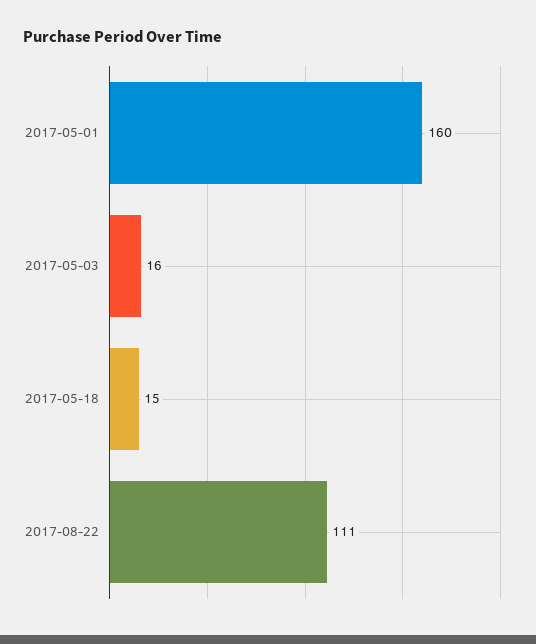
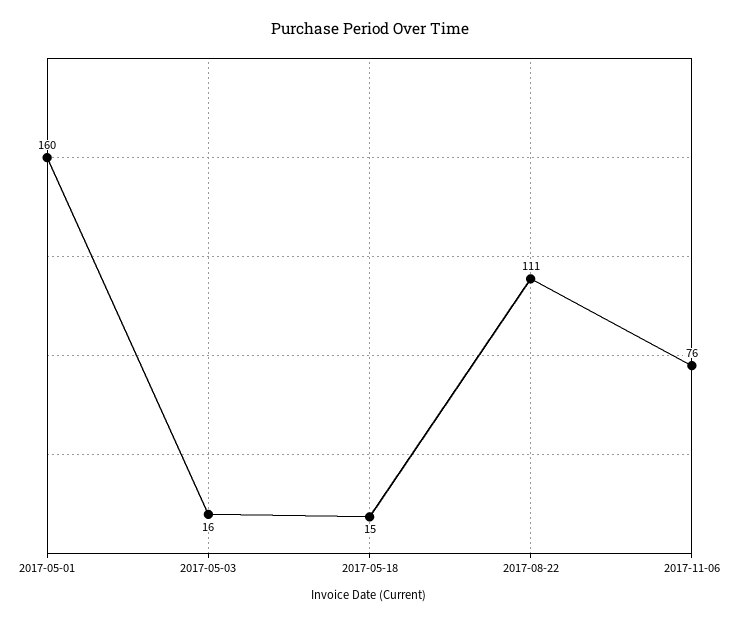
2017-11-06: none -> 76

